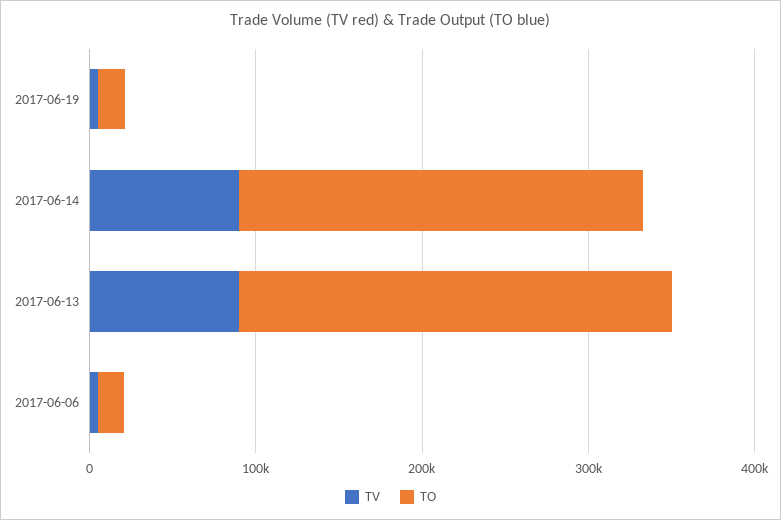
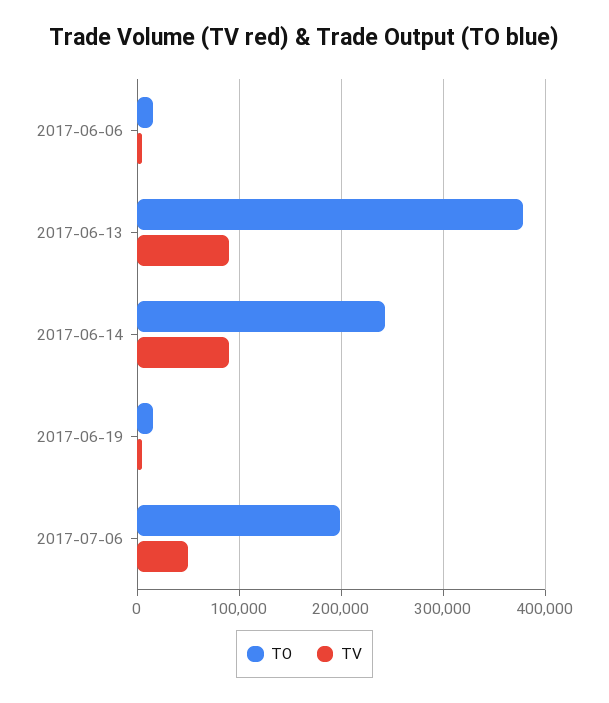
TO, 2017-06-13: 260000 -> 380000
TO, 2017-07-06: none -> 200000
TV, 2017-07-06: none -> 50000

